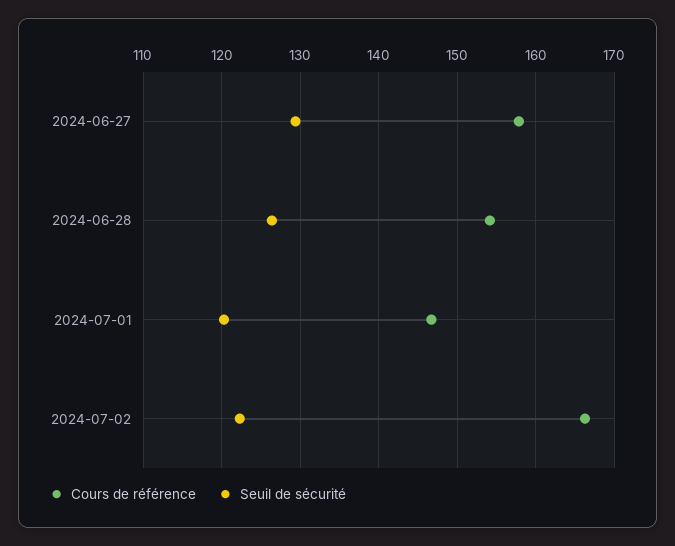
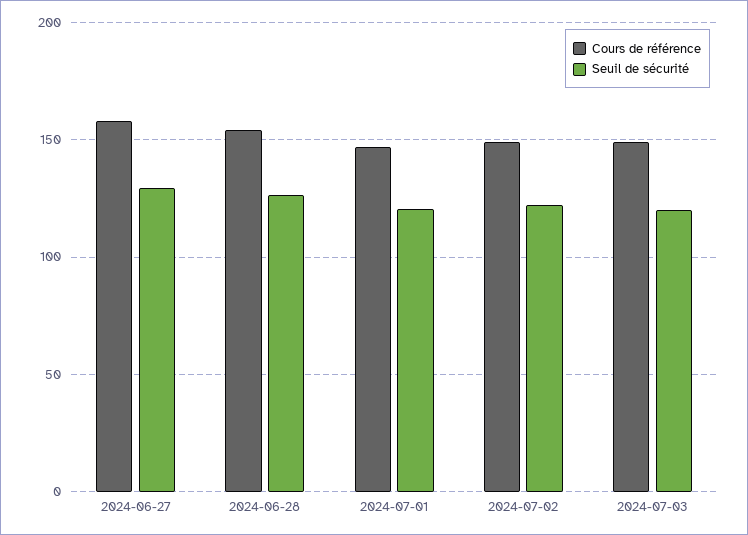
Cours de référence, 2024-07-02: 166 -> 150
Cours de référence, 2024-07-03: none -> 150
Seuil de sécurité, 2024-07-03: none -> 120

